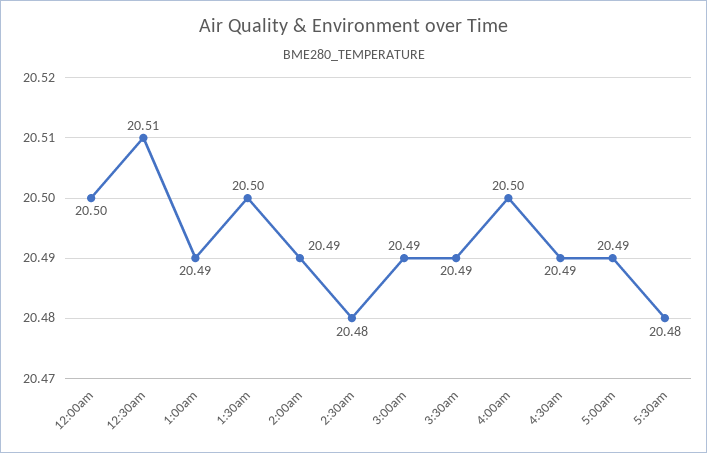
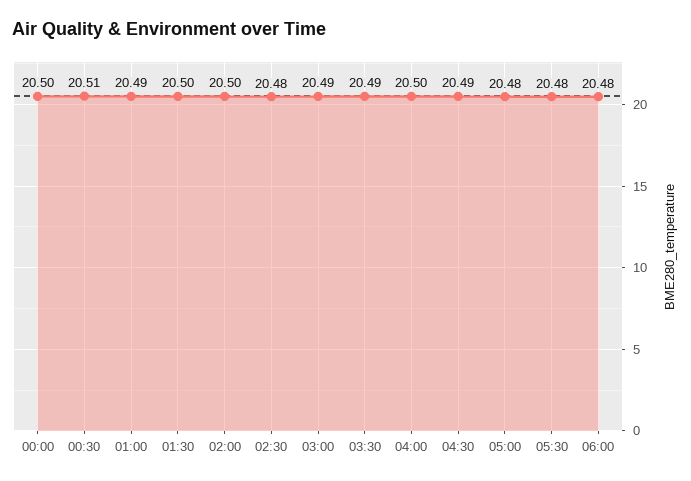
2:00am: 20.49 -> 20.5
5:00am: 20.49 -> 20.48
06:00: none -> 20.48

